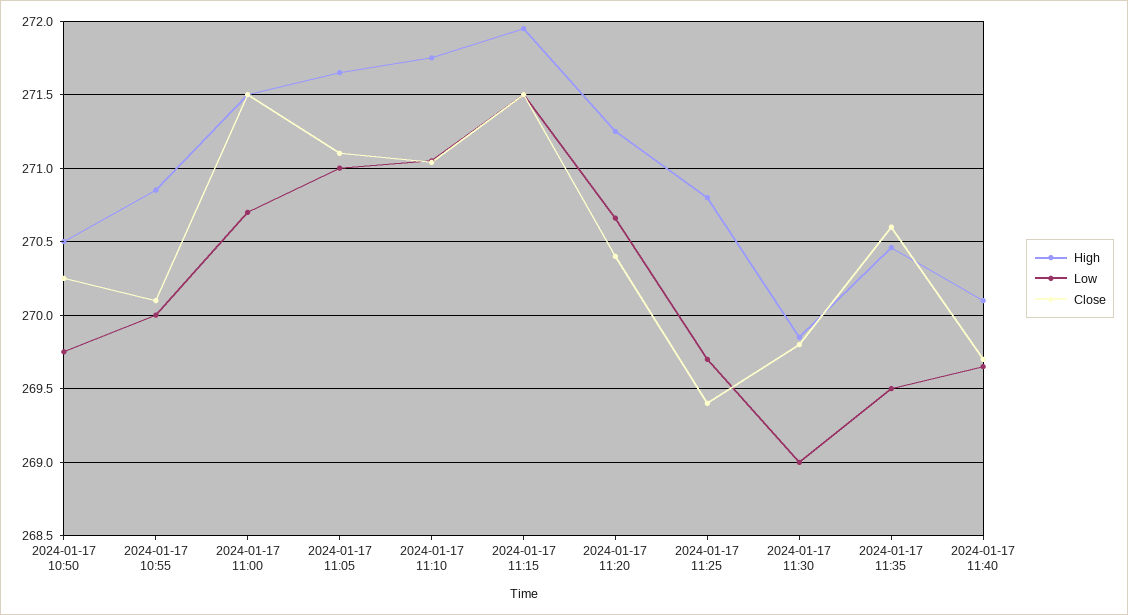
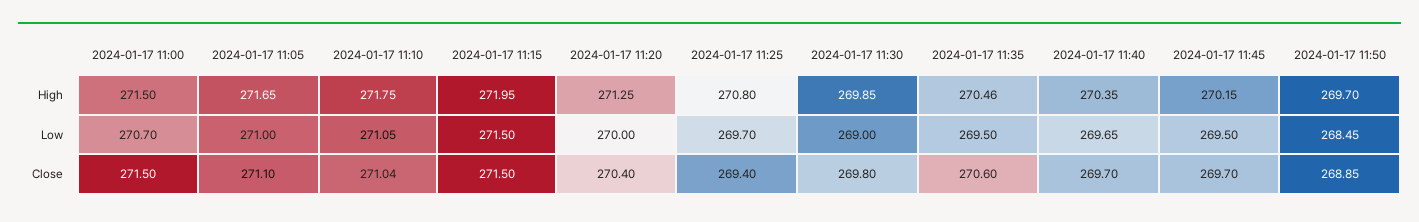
High, 2024-01-17 10:50: 270.5 -> none
Low, 2024-01-17 10:50: 269.75 -> none
Close, 2024-01-17 10:50: 270.25 -> none
High, 2024-01-17 10:55: 270.85 -> none
Low, 2024-01-17 10:55: 270 -> none
Close, 2024-01-17 10:55: 270.1 -> none
Low, 2024-01-17 11:20: 270.65 -> 270
High, 2024-01-17 11:40: 270.1 -> 270.35
High, 2024-01-17 11:45: none -> 270.15
High, 2024-01-17 11:50: none -> 269.7
Low, 2024-01-17 11:45: none -> 269.5
Low, 2024-01-17 11:50: none -> 268.45
Close, 2024-01-17 11:45: none -> 269.7
Close, 2024-01-17 11:50: none -> 268.85

